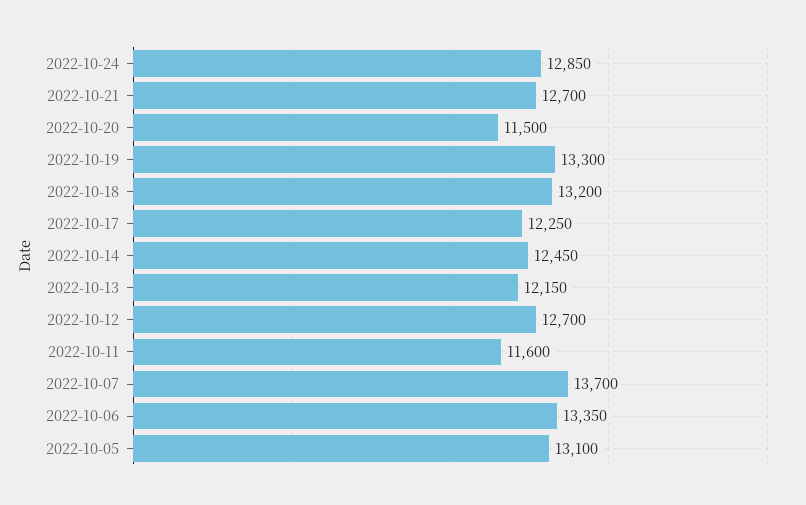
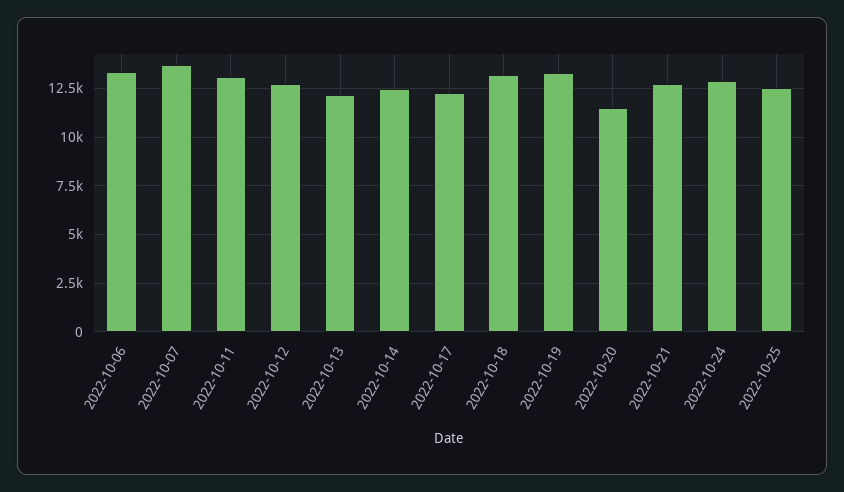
2022-10-11: 11600 -> 13000
2022-10-05: 13100 -> none
2022-10-25: none -> 12500

